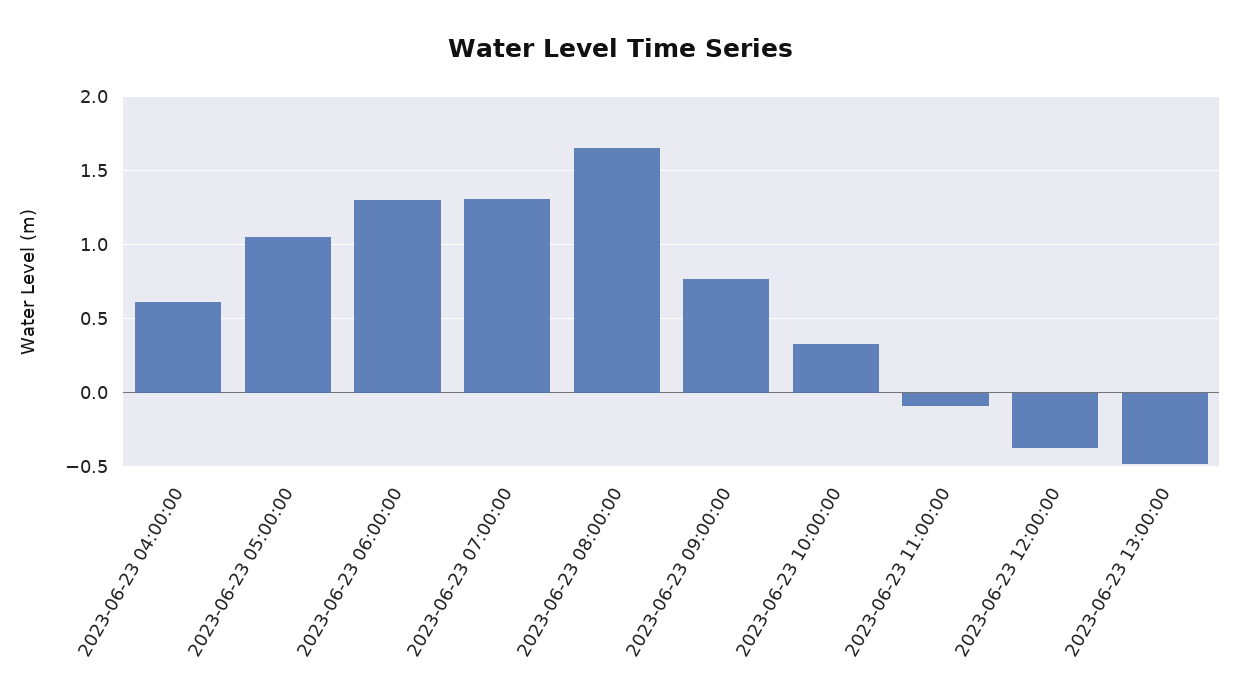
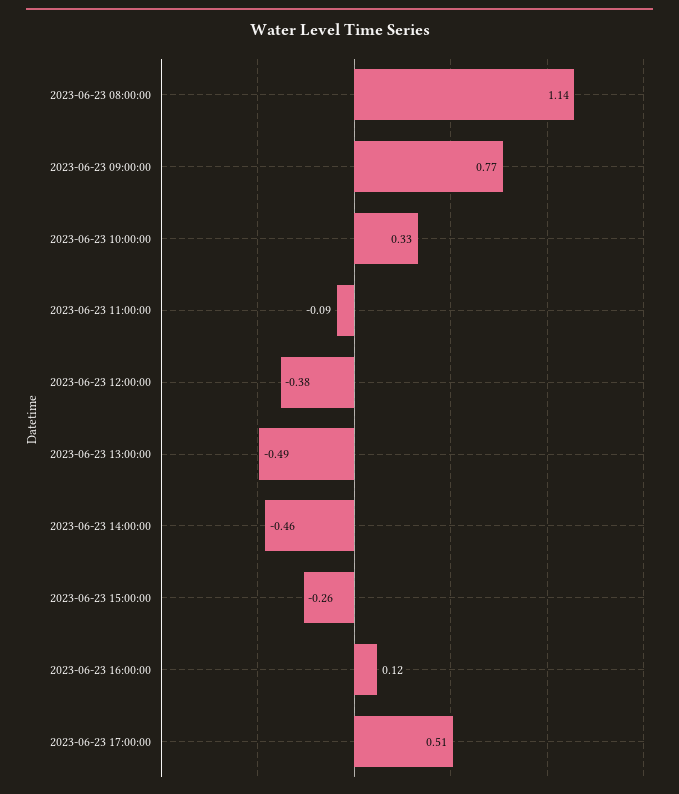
2023-06-23 04:00:00: 0.6 -> none
2023-06-23 05:00:00: 1.05 -> none
2023-06-23 06:00:00: 1.3 -> none
2023-06-23 07:00:00: 1.3 -> none
2023-06-23 08:00:00: 1.65 -> 1.14
2023-06-23 14:00:00: none -> -0.46
2023-06-23 15:00:00: none -> -0.26
2023-06-23 16:00:00: none -> 0.12
2023-06-23 17:00:00: none -> 0.51

